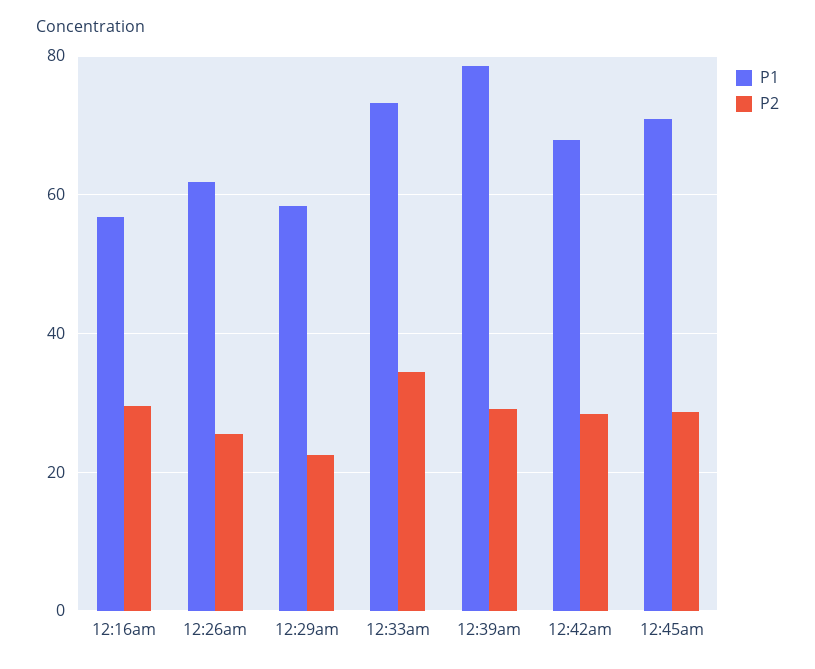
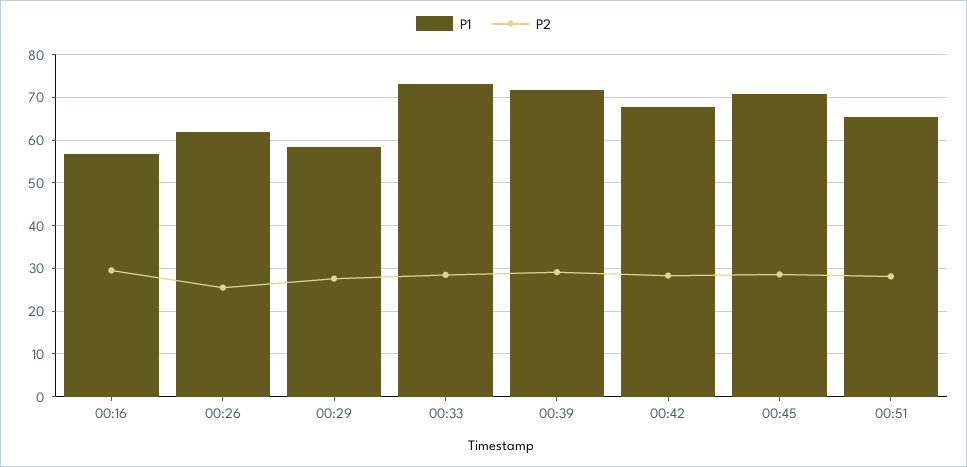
P2, 12:29am: 22 -> 28
P2, 12:33am: 34 -> 28
P1, 12:39am: 78 -> 72
P1, 00:51: none -> 66
P2, 00:51: none -> 28

